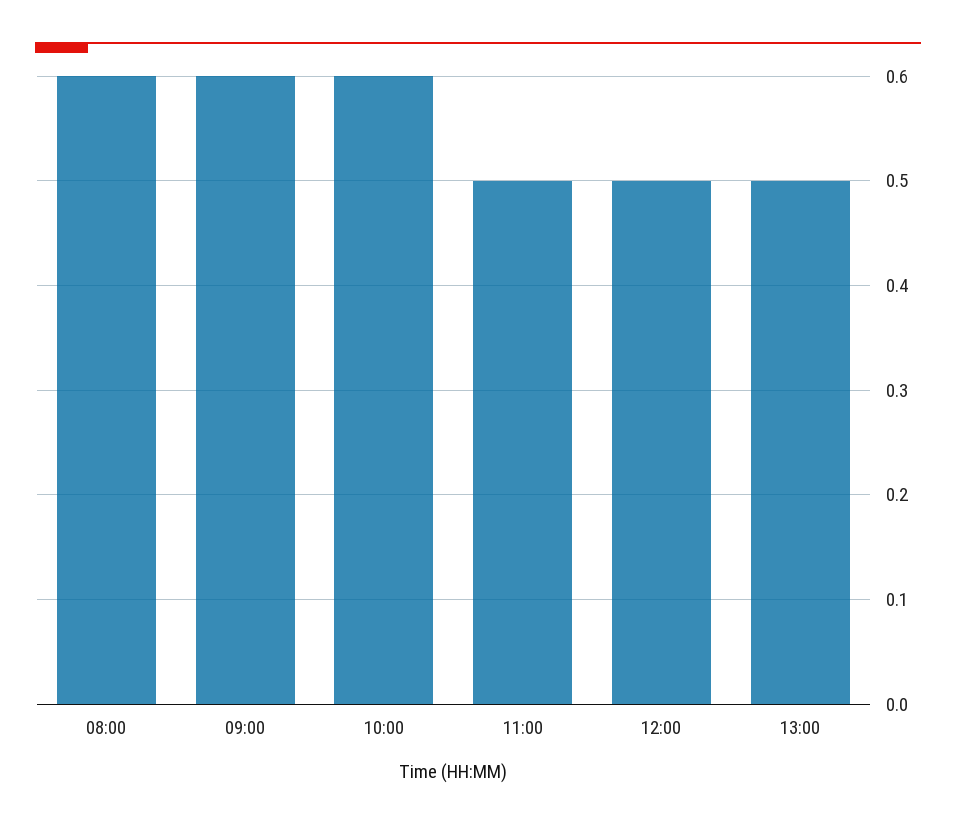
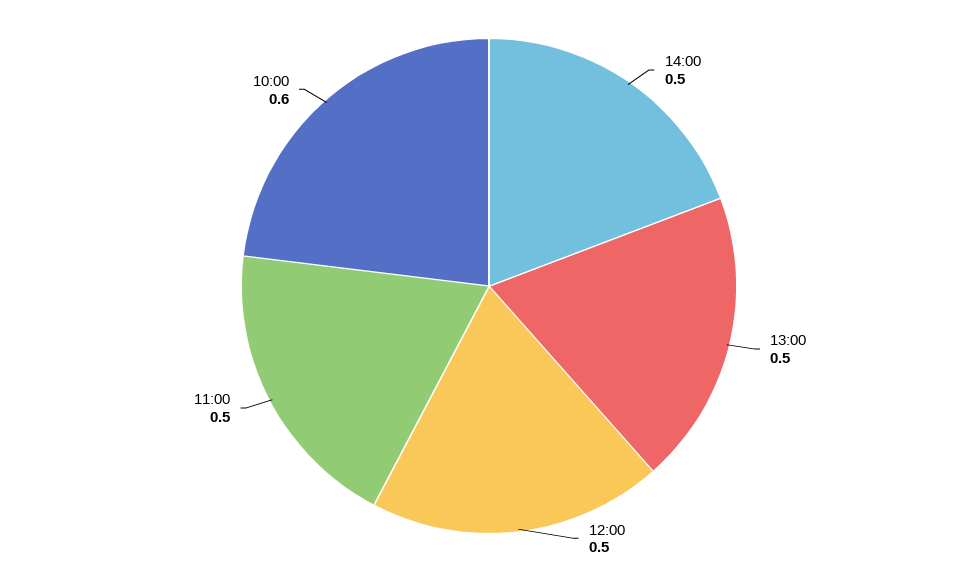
08:00: 0.6 -> none
09:00: 0.6 -> none
14:00: none -> 0.5

